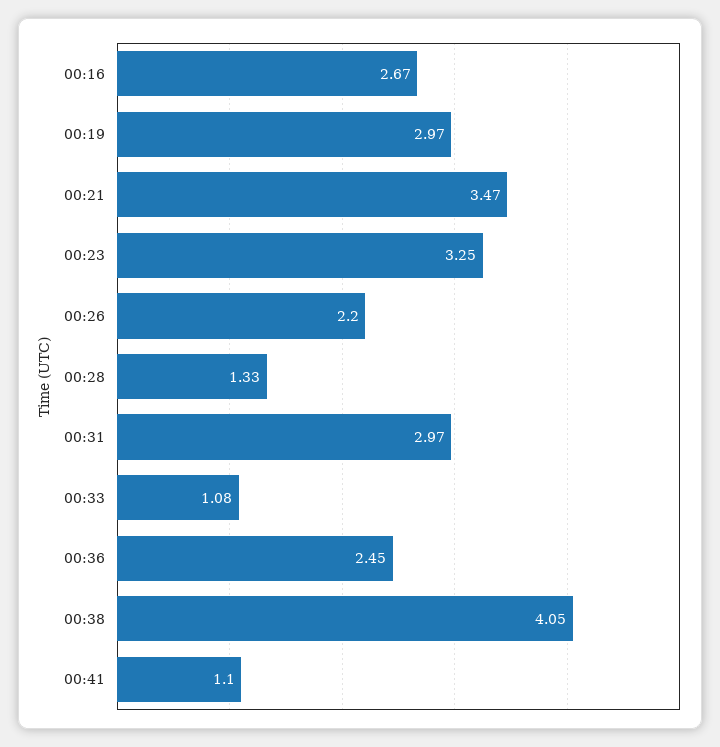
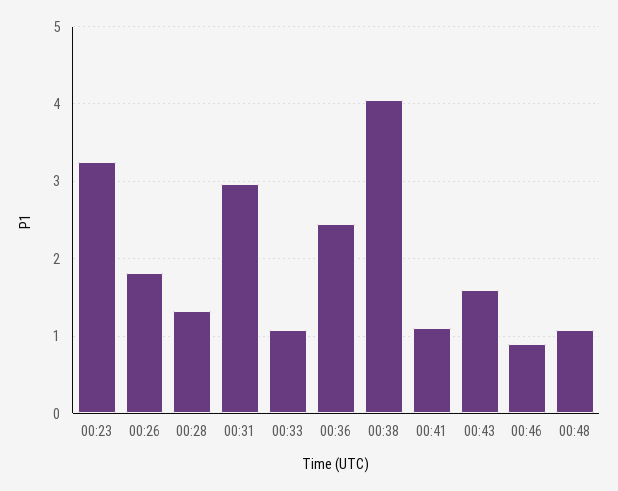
00:16: 2.67 -> none
00:19: 2.97 -> none
00:21: 3.47 -> none
00:26: 2.2 -> 1.8
00:43: none -> 1.6
00:46: none -> 0.9
00:48: none -> 1.1

